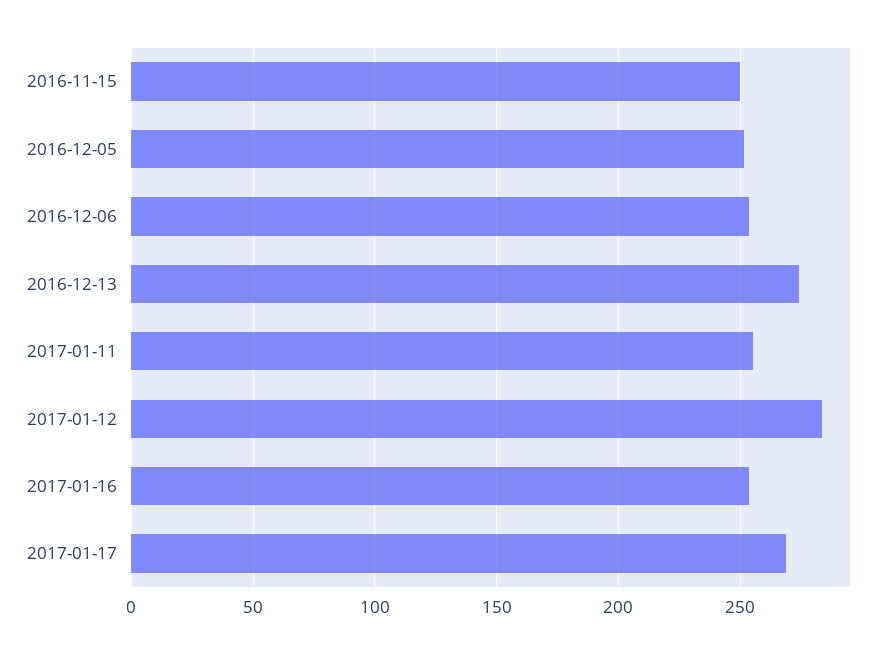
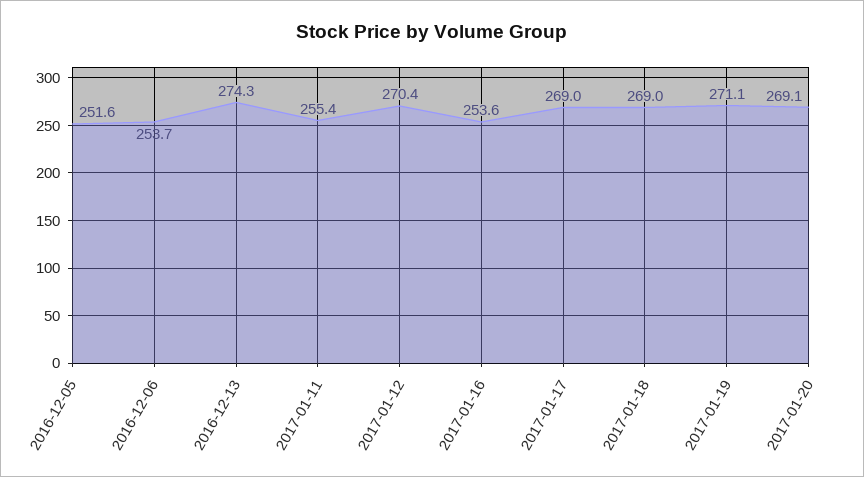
2016-11-15: 250 -> none
2017-01-12: 285 -> 270.4
2017-01-18: none -> 269
2017-01-19: none -> 271.1
2017-01-20: none -> 269.1

